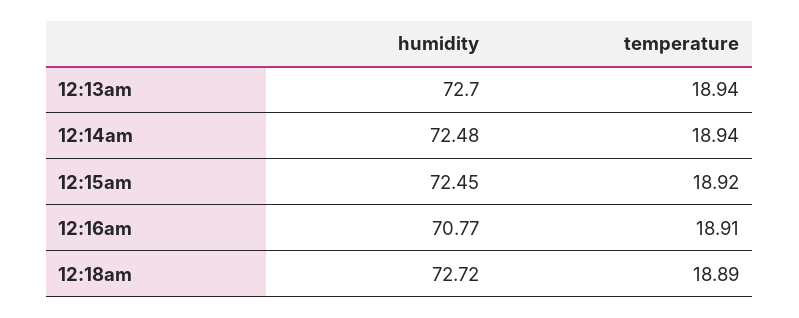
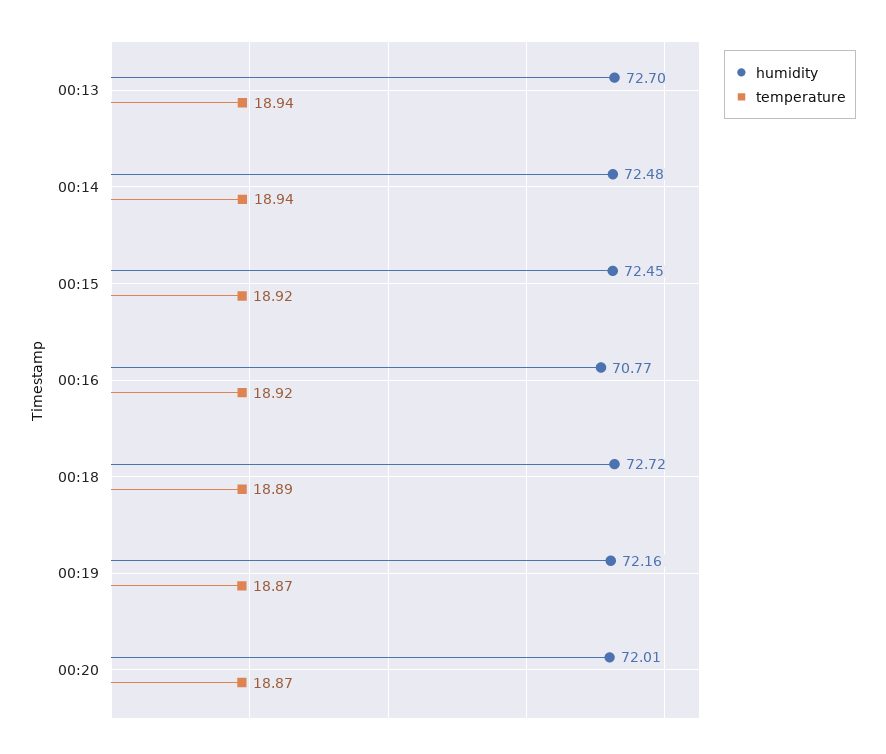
temperature, 12:16am: 18.91 -> 18.92
humidity, 00:19: none -> 72.16
temperature, 00:19: none -> 18.87
humidity, 00:20: none -> 72.01
temperature, 00:20: none -> 18.87

